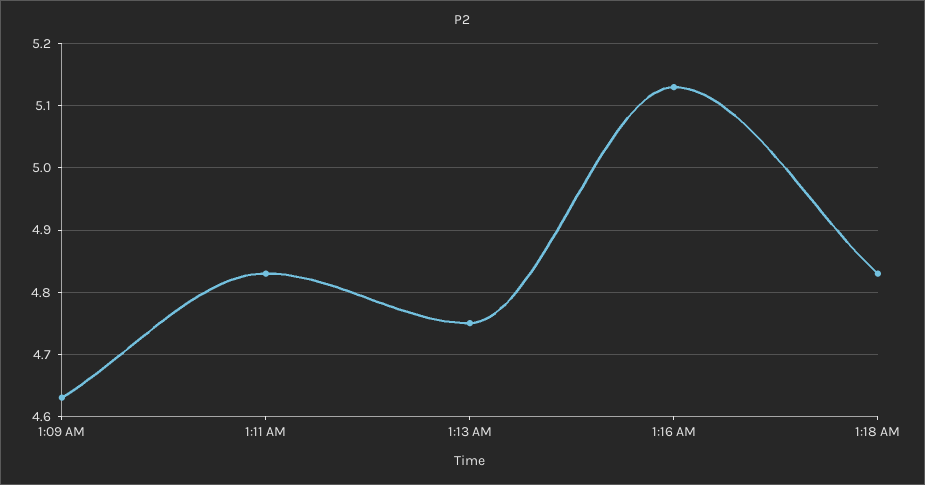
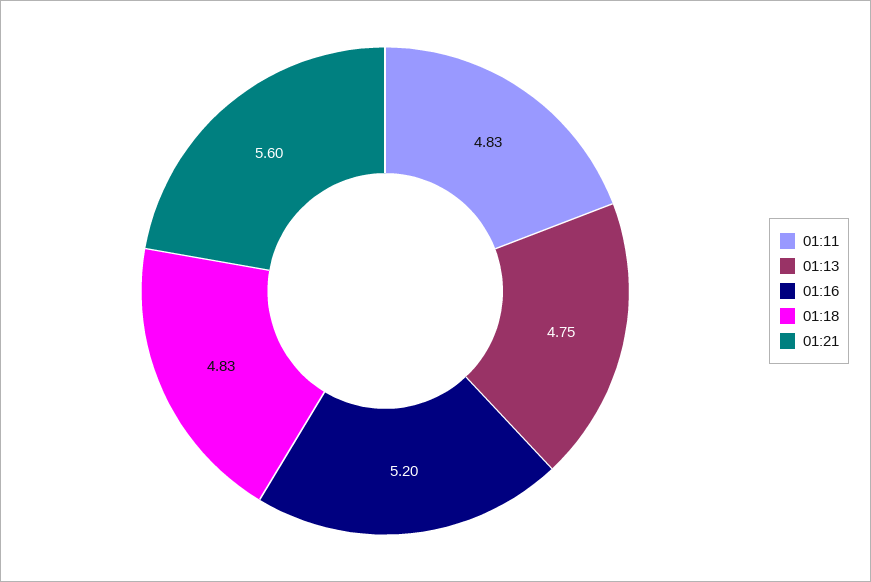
1:09 AM: 4.63 -> none
1:16 AM: 5.13 -> 5.2
01:21: none -> 5.6

